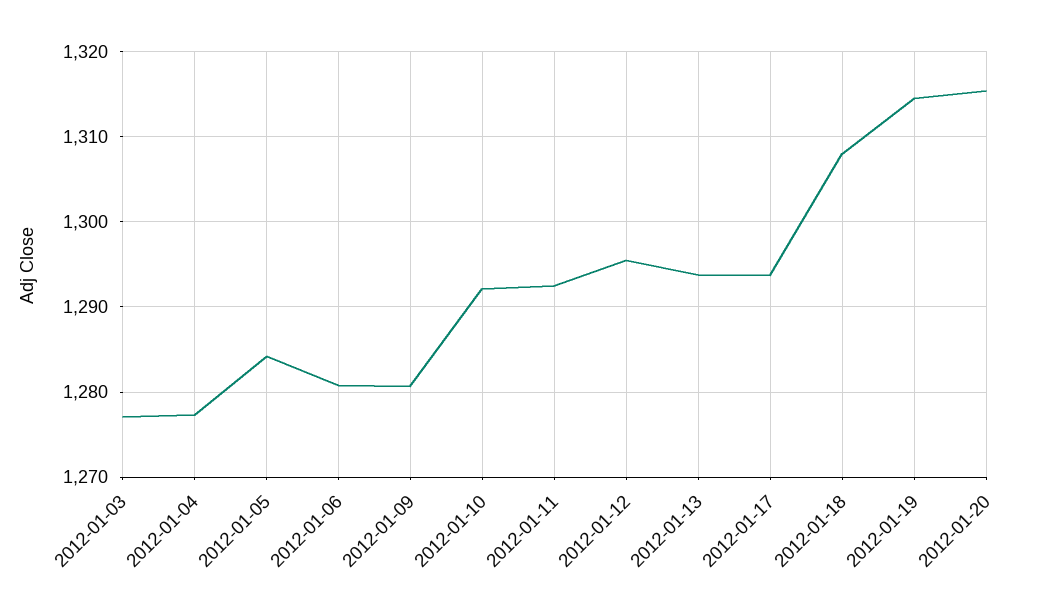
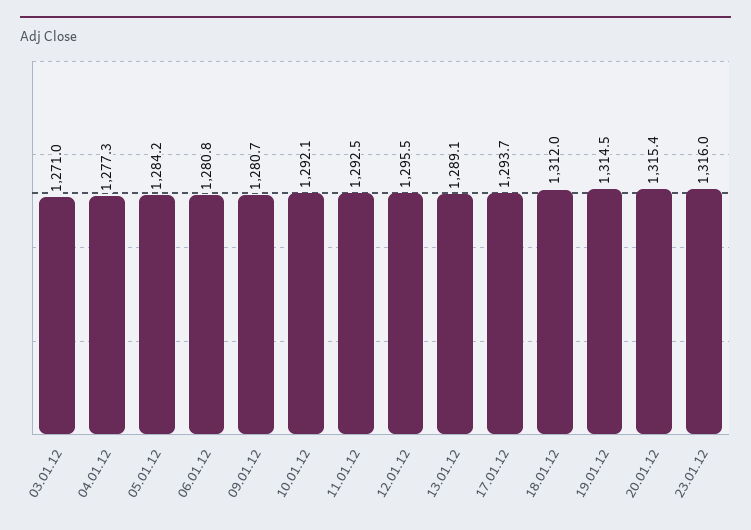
2012-01-03: 1277 -> 1271
2012-01-13: 1294 -> 1289.1
2012-01-18: 1308 -> 1312
23.01.12: none -> 1316

